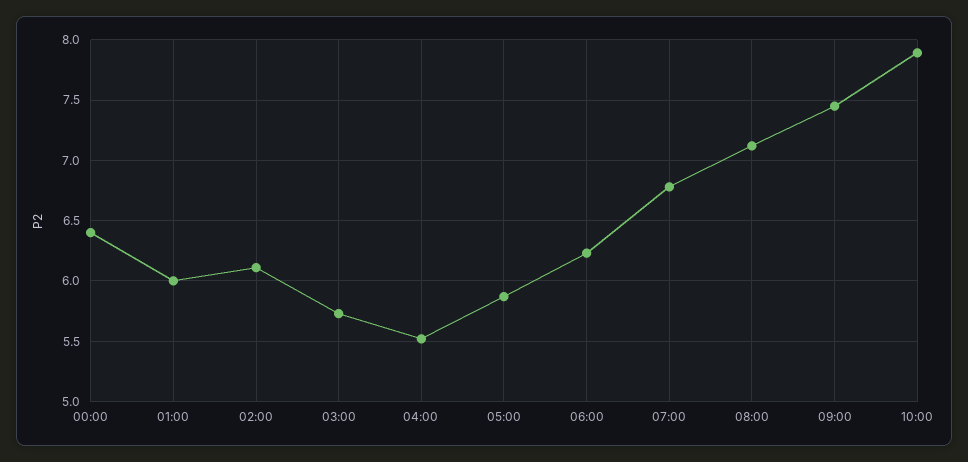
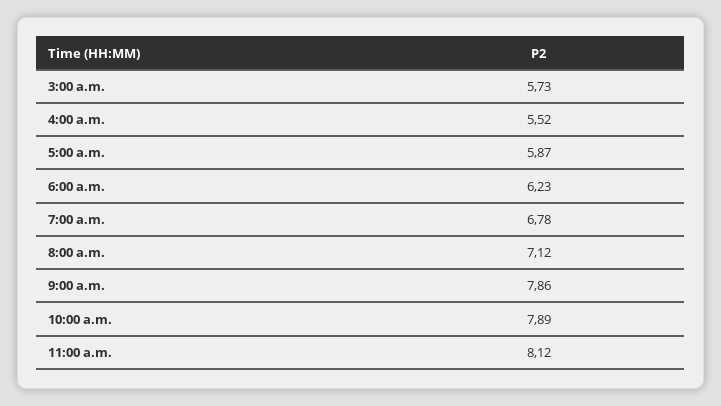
00:00: 6.4 -> none
01:00: 6 -> none
02:00: 6.1 -> none
09:00: 7.45 -> 7.86
11:00 a.m.: none -> 8.12

